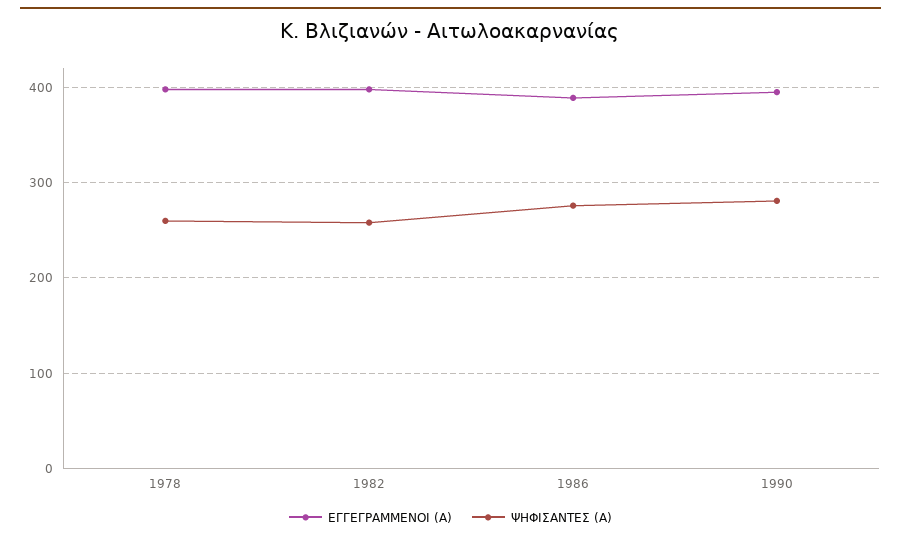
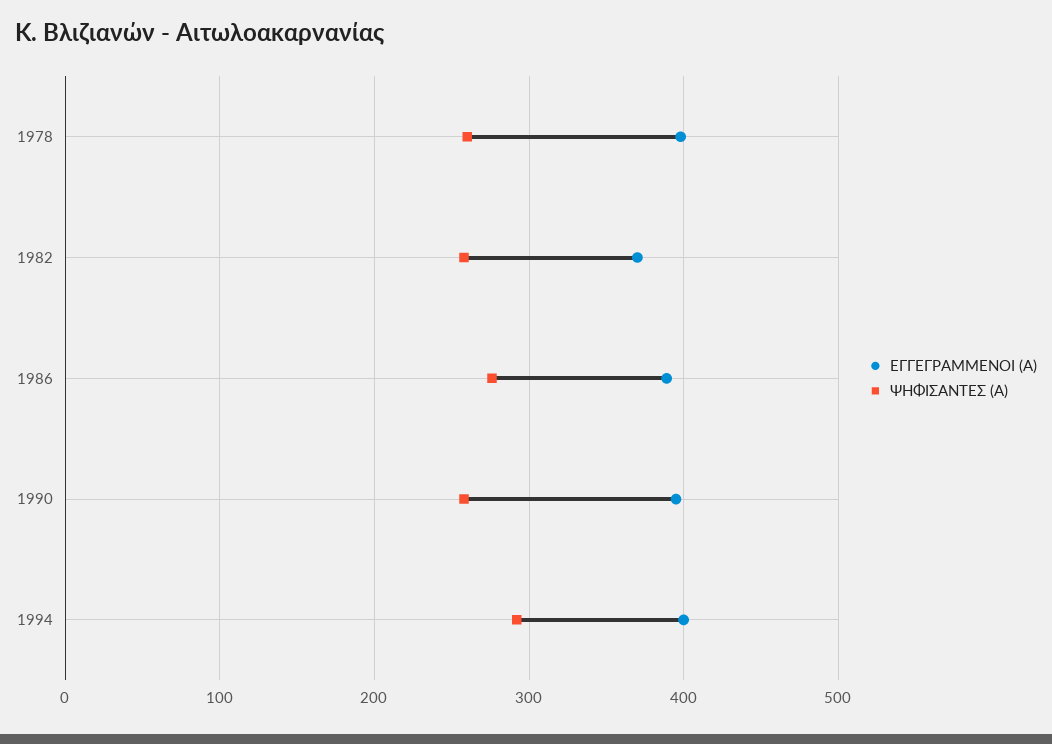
ΕΓΓΕΓΡΑΜΜΕΝΟΙ (Α), 1982: 400 -> 370
ΨΗΦΙΣΑΝΤΕΣ (Α), 1990: 280 -> 260
ΕΓΓΕΓΡΑΜΜΕΝΟΙ (Α), 1994: none -> 400
ΨΗΦΙΣΑΝΤΕΣ (Α), 1994: none -> 290

